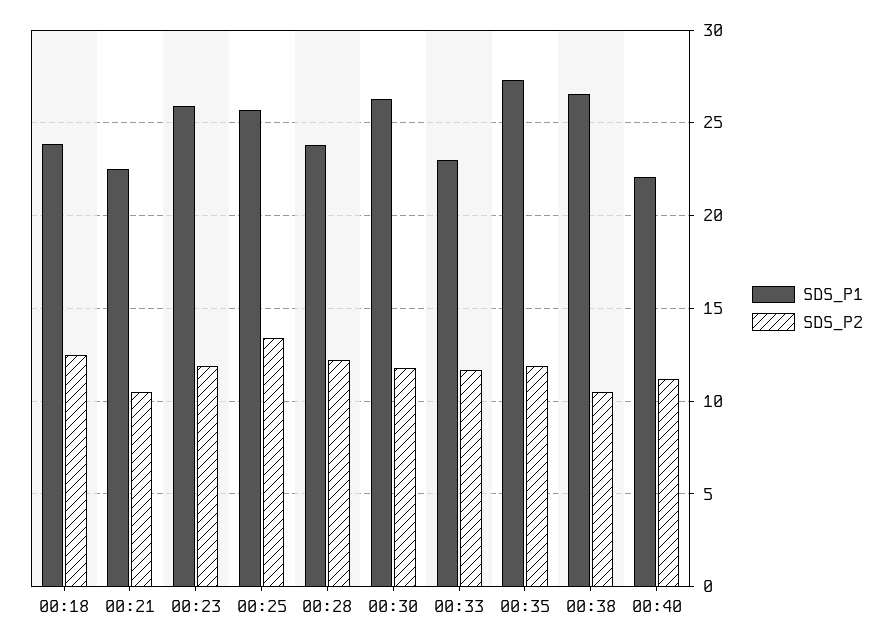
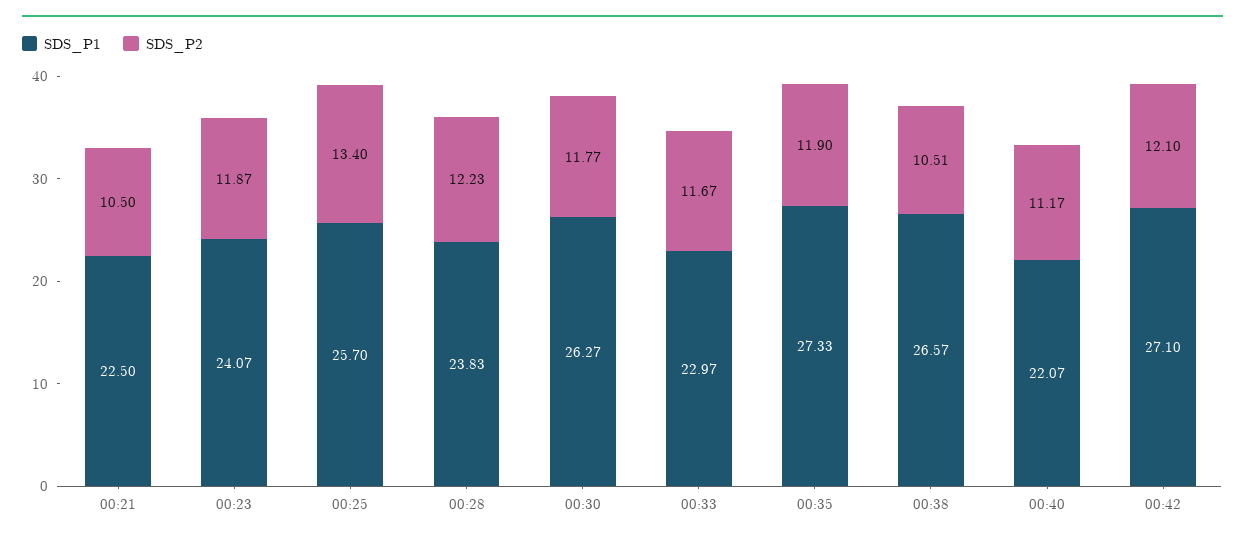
SDS_P1, 00:18: 24 -> none
SDS_P2, 00:18: 12.5 -> none
SDS_P1, 00:23: 26 -> 24.07
SDS_P1, 00:42: none -> 27.1
SDS_P2, 00:42: none -> 12.1

